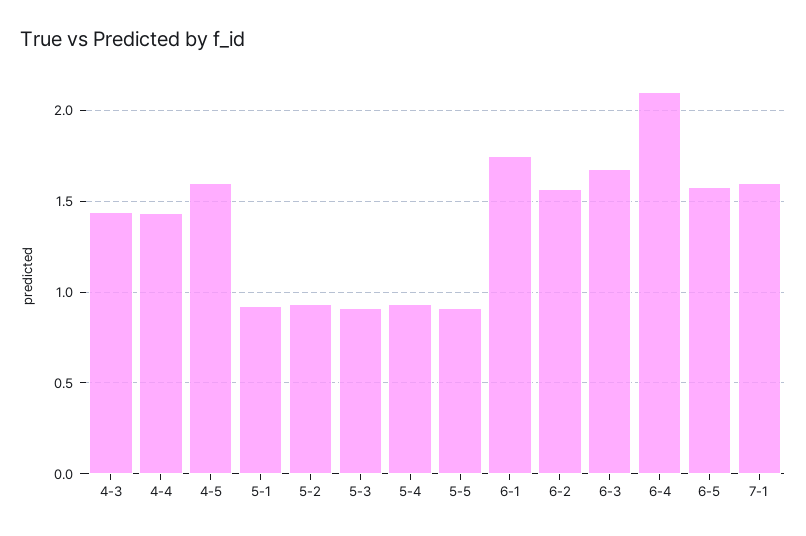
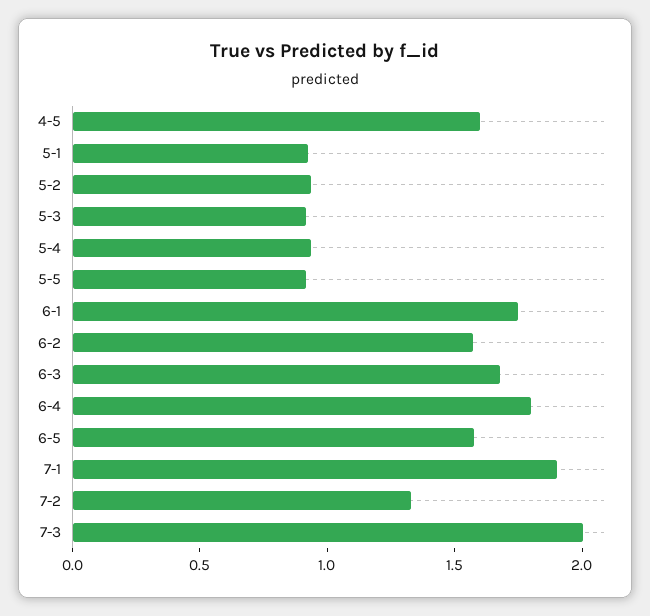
4-3: 1.45 -> none
4-4: 1.45 -> none
6-4: 2.1 -> 1.8
7-1: 1.6 -> 1.9
7-2: none -> 1.3
7-3: none -> 2

